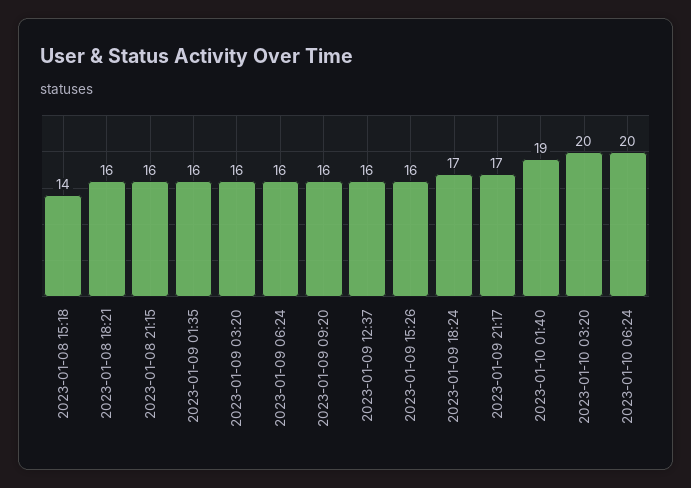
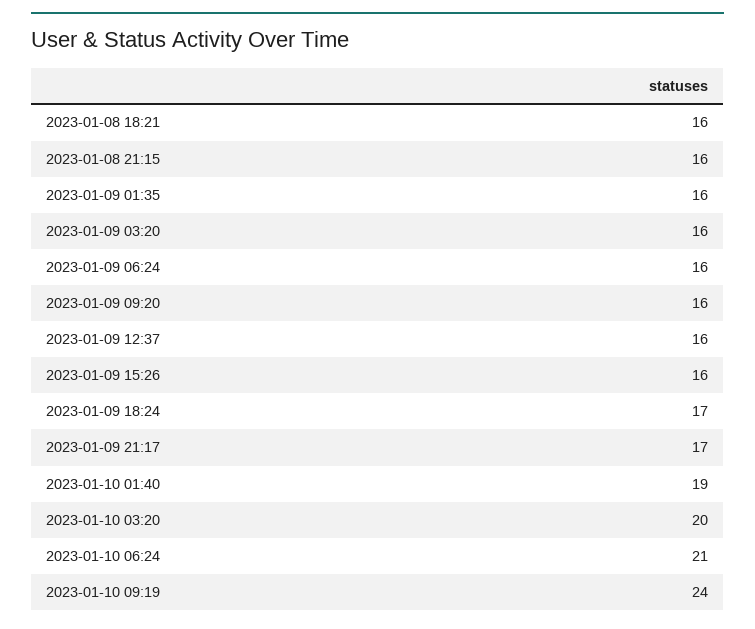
2023-01-08 15:18: 14 -> none
2023-01-10 06:24: 20 -> 21
2023-01-10 09:19: none -> 24

